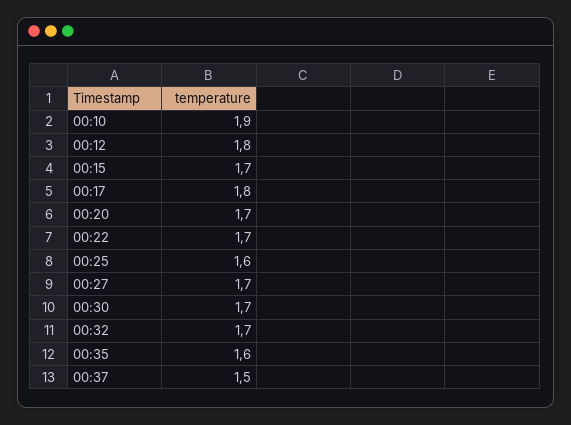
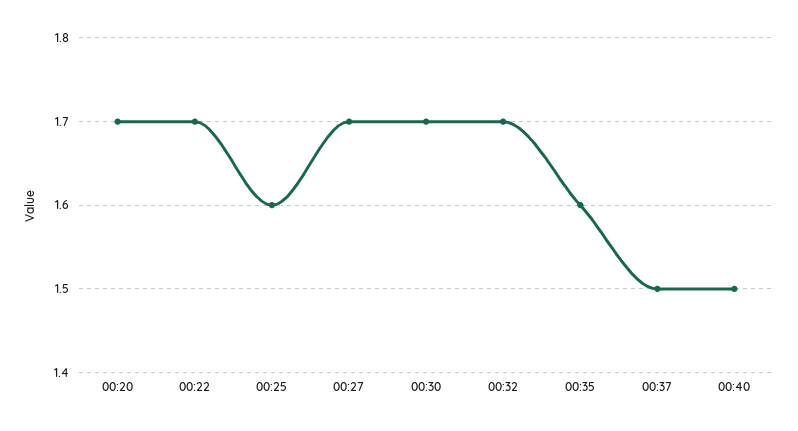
00:10: 1.9 -> none
00:12: 1.8 -> none
00:15: 1.7 -> none
00:17: 1.8 -> none
00:40: none -> 1.5

